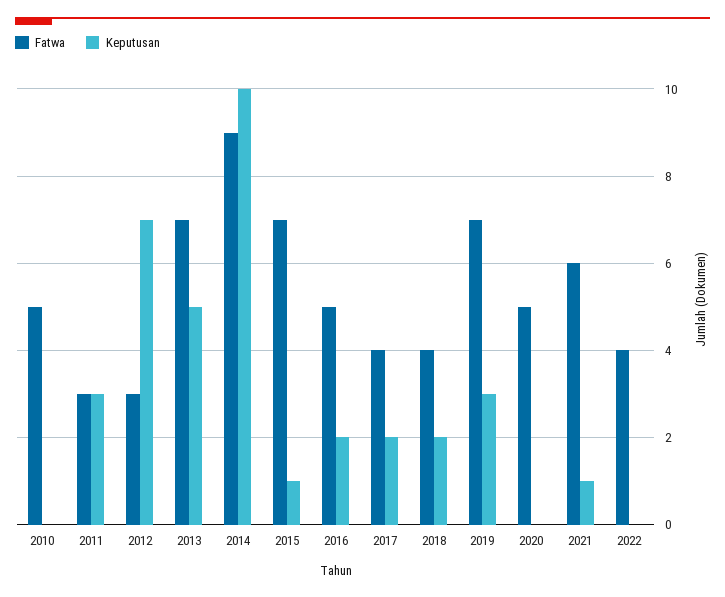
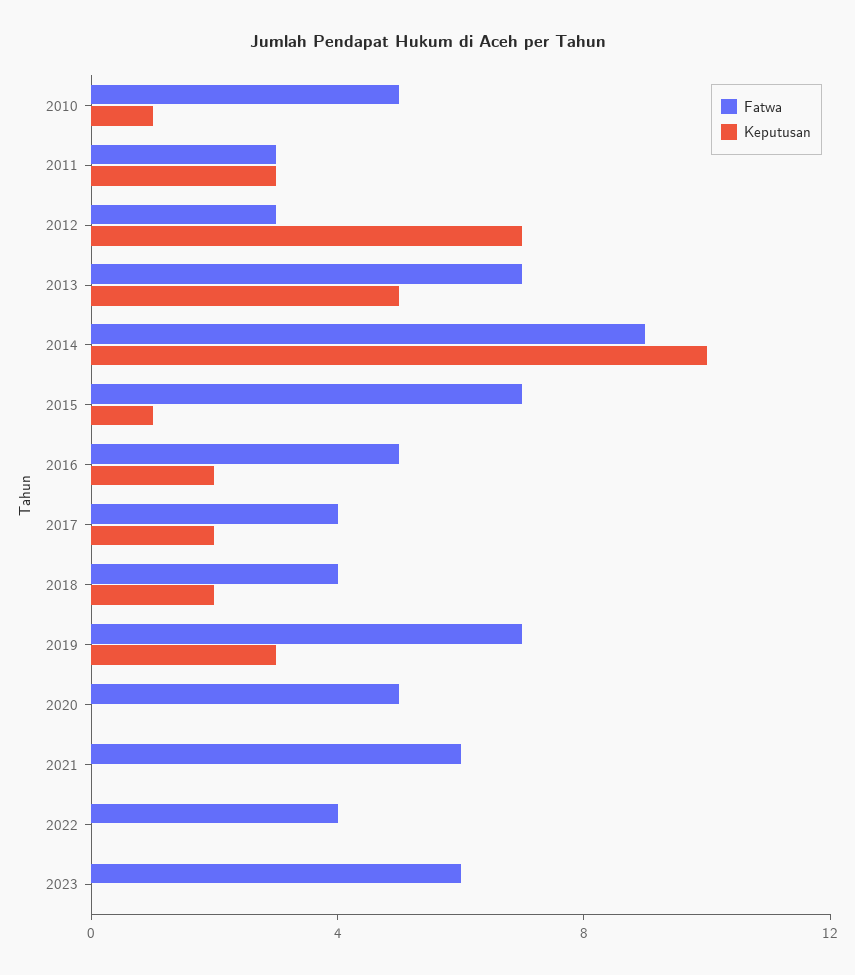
Keputusan, 2010: 0 -> 1
Keputusan, 2021: 1 -> 0
Fatwa, 2023: none -> 6
Keputusan, 2023: none -> 0

